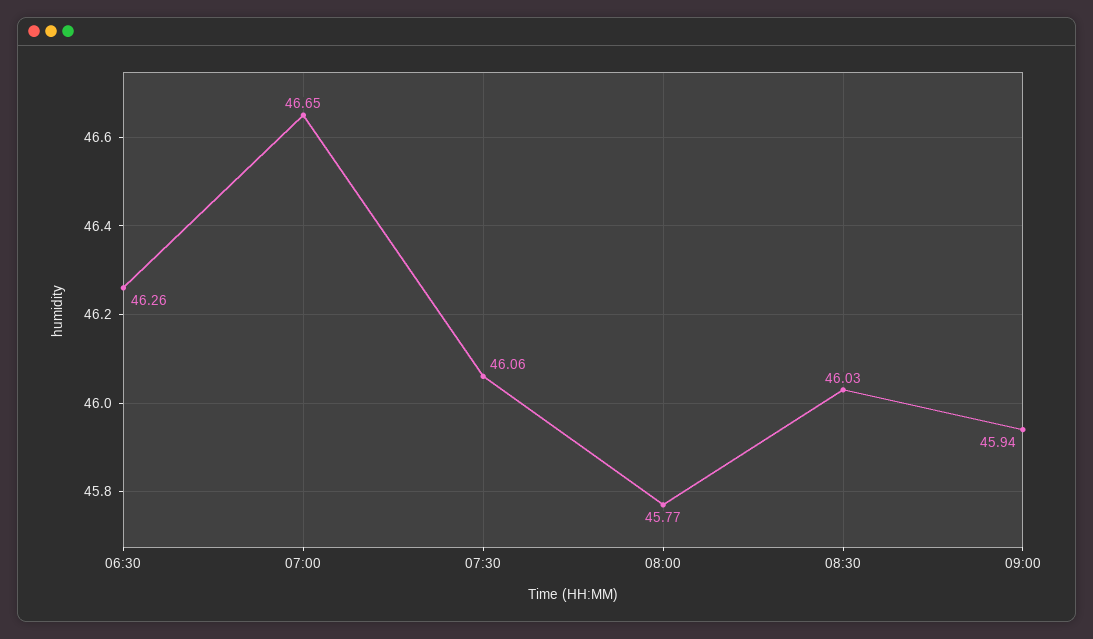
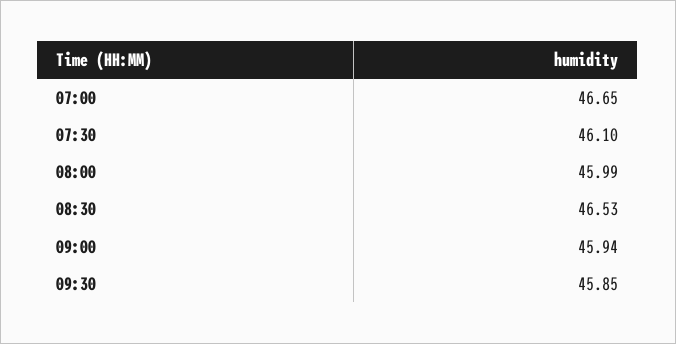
06:30: 46.26 -> none
07:30: 46.06 -> 46.1
08:00: 45.77 -> 45.99
08:30: 46.03 -> 46.53
09:30: none -> 45.85

